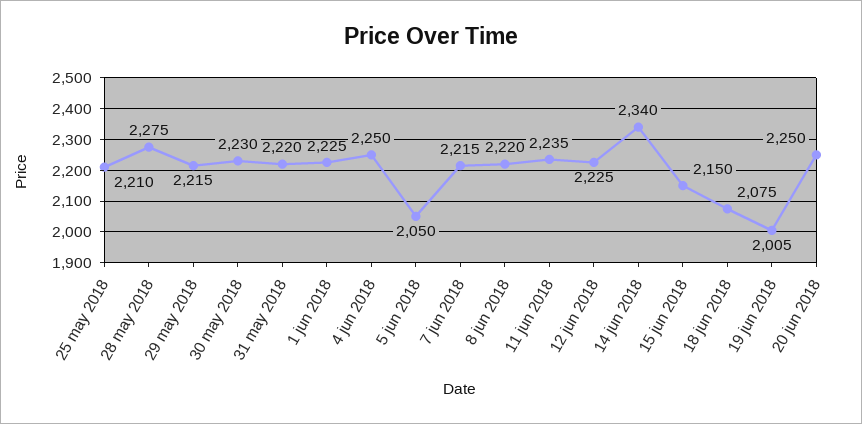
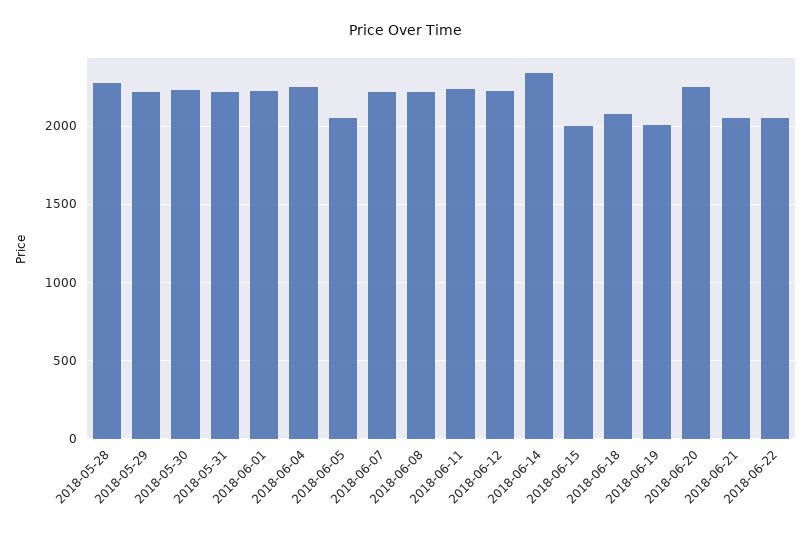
25 may 2018: 2210 -> none
15 jun 2018: 2150 -> 2000
2018-06-21: none -> 2050
2018-06-22: none -> 2050

